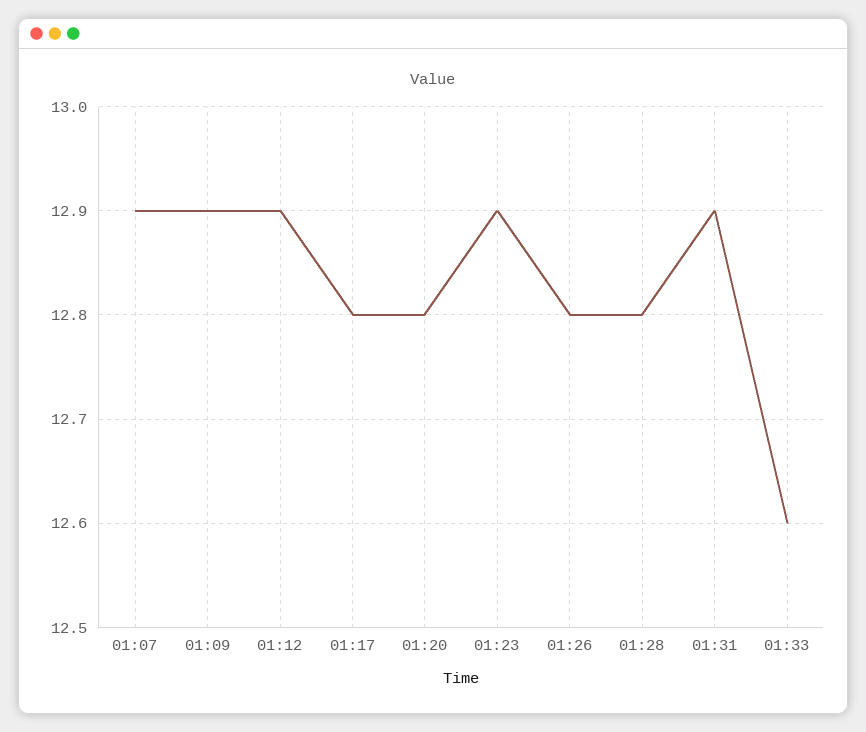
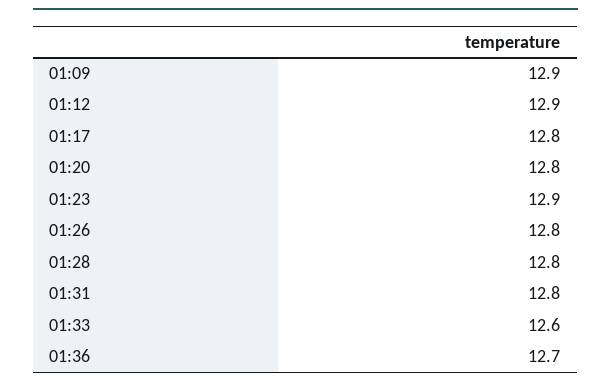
01:07: 12.9 -> none
01:31: 12.9 -> 12.8
01:36: none -> 12.7

